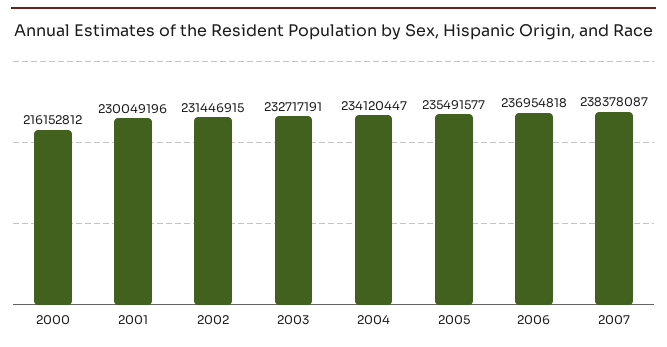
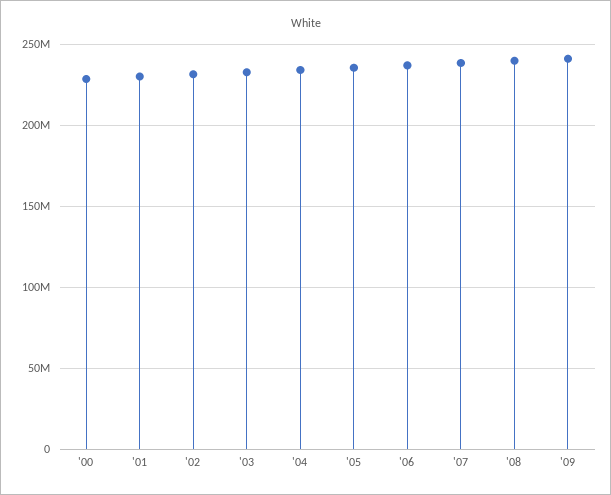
2000: 216152812 -> 230000000
'08: none -> 240000000
'09: none -> 240000000

